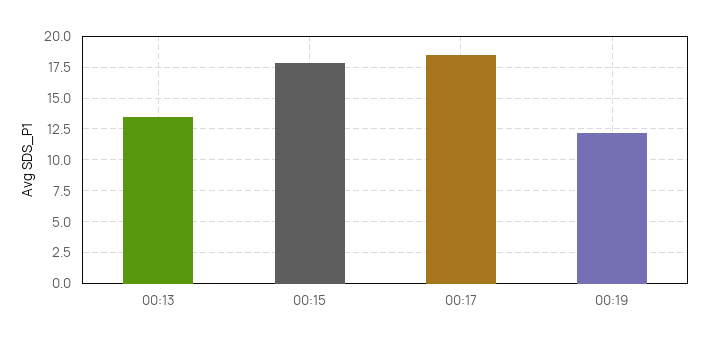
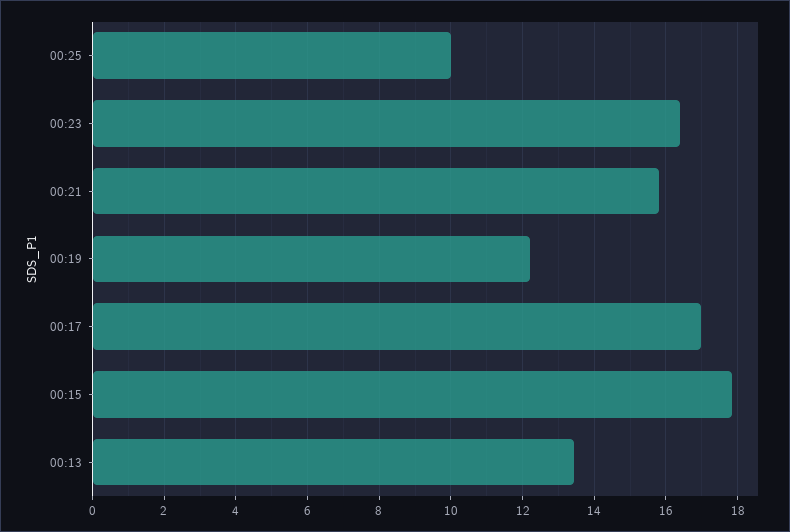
00:17: 18.5 -> 17
00:25: none -> 10
00:23: none -> 16.4
00:21: none -> 15.8

